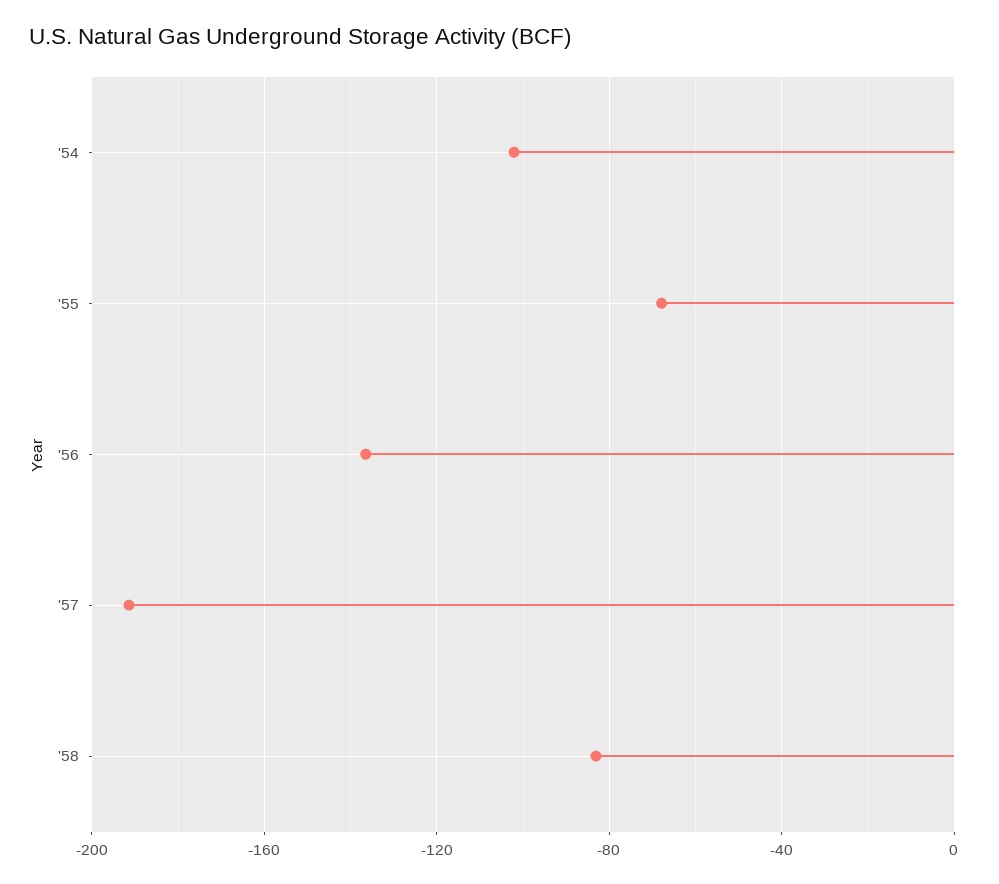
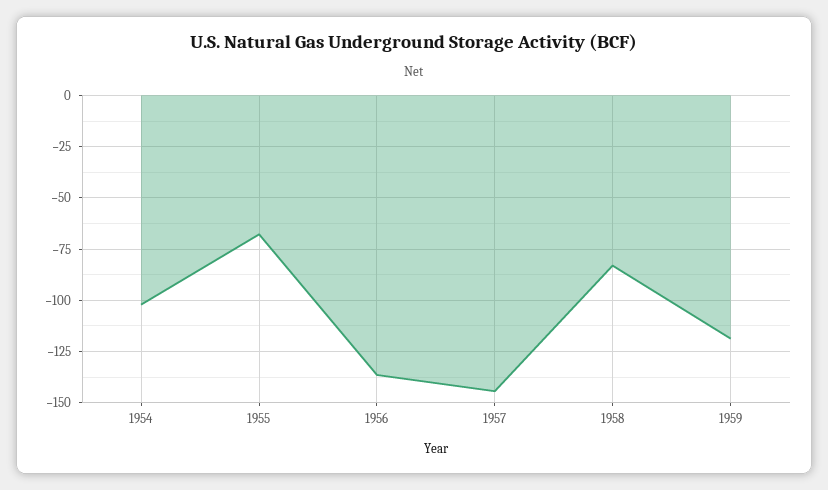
'57: -190 -> -145
1959: none -> -120

